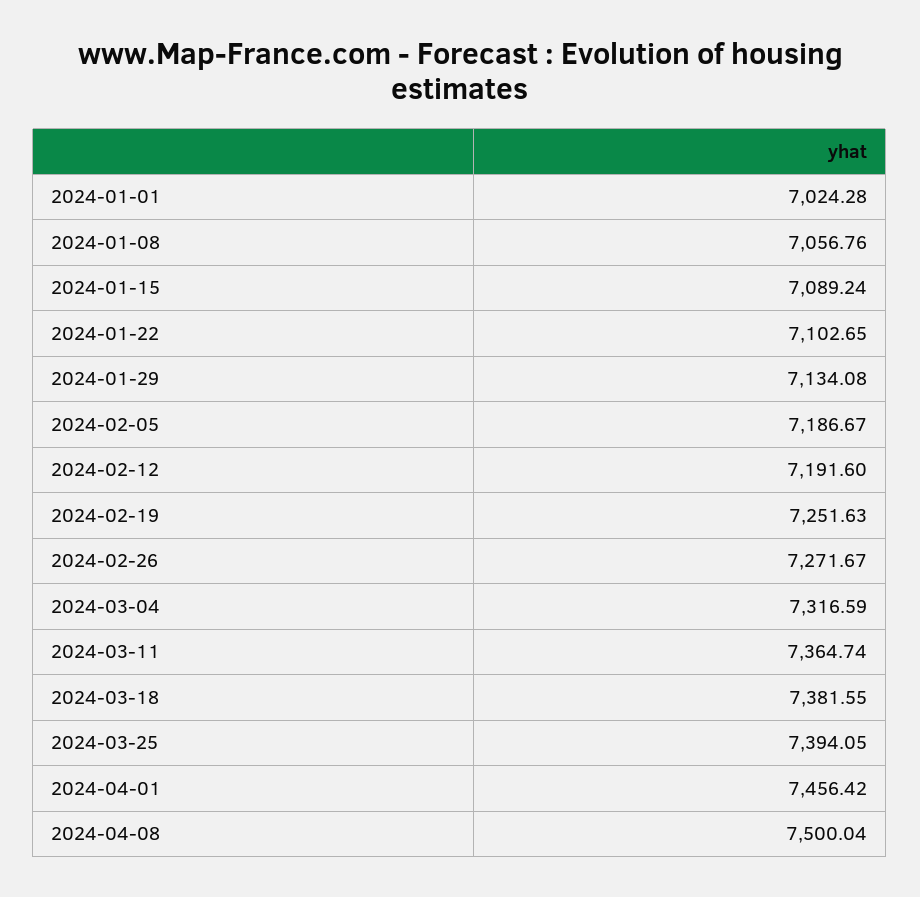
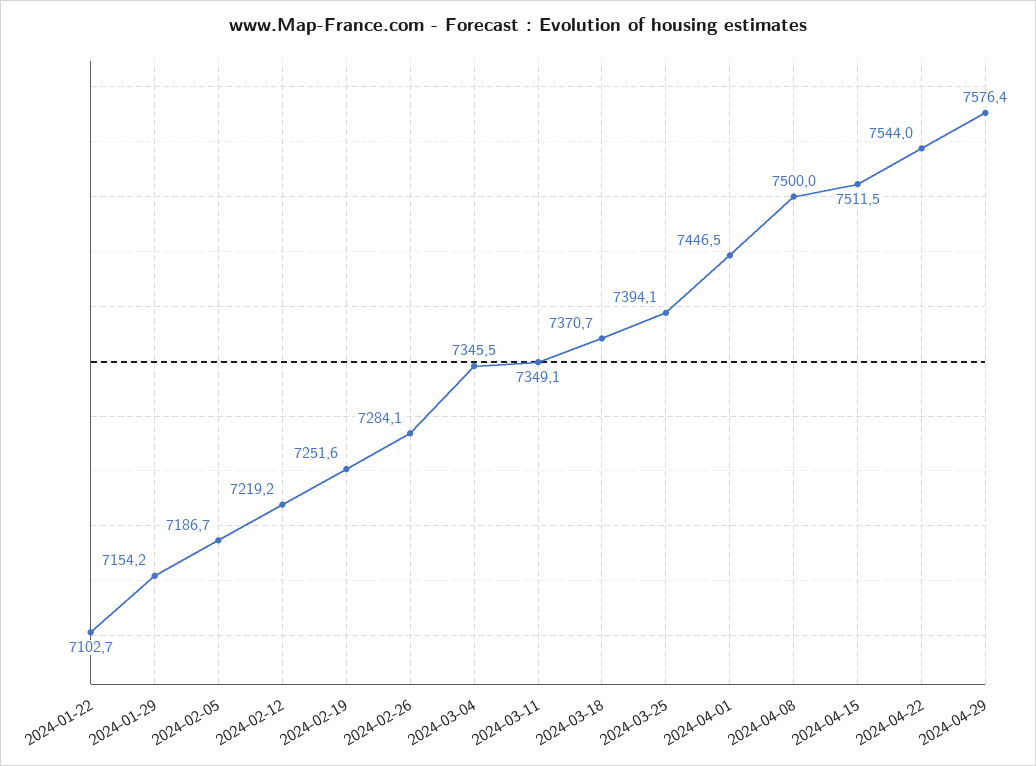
2024-01-01: 7024.28 -> none
2024-01-08: 7056.76 -> none
2024-01-15: 7089.24 -> none
2024-01-29: 7134.08 -> 7154.2
2024-02-12: 7191.6 -> 7219.2
2024-02-26: 7271.67 -> 7284.1
2024-03-04: 7316.59 -> 7345.5
2024-03-11: 7364.74 -> 7349.1
2024-03-18: 7381.55 -> 7370.7
2024-04-01: 7456.42 -> 7446.5
2024-04-15: none -> 7511.5
2024-04-22: none -> 7544
2024-04-29: none -> 7576.4

